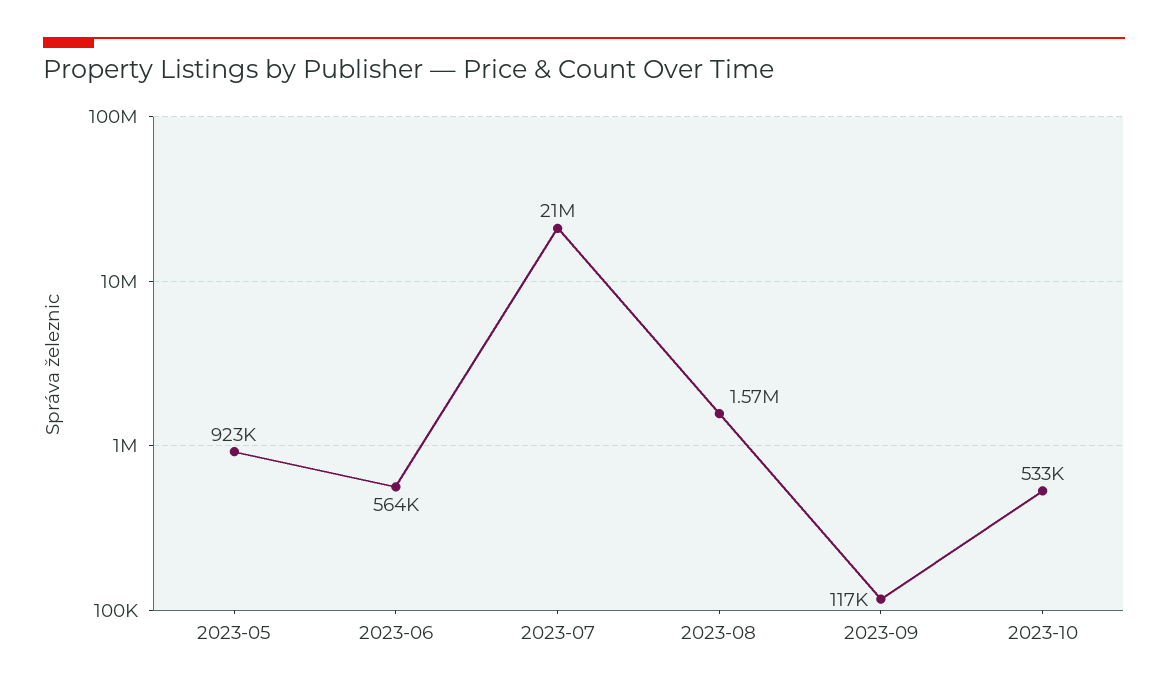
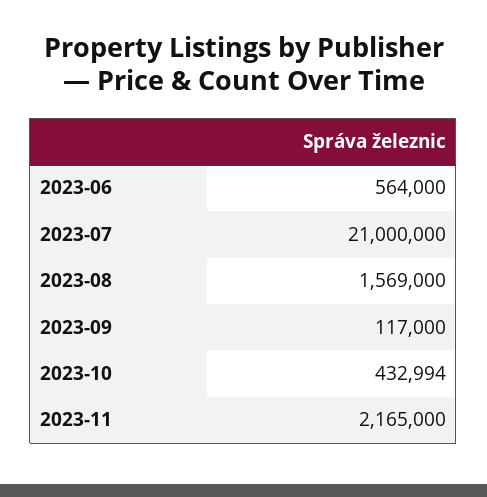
2023-05: 923000 -> none
2023-10: 533000 -> 432994
2023-11: none -> 2165000

